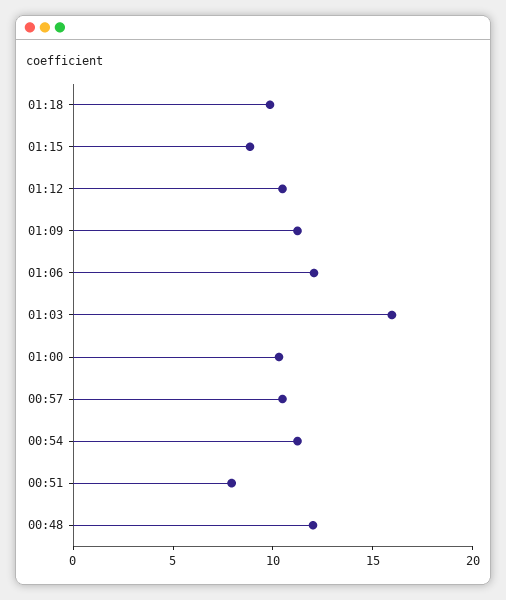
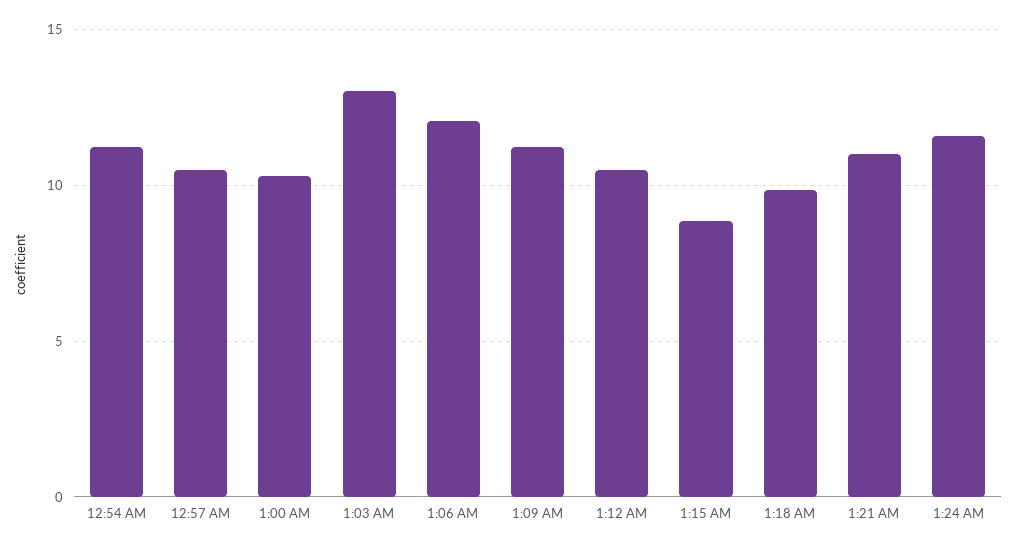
01:03: 16 -> 13
00:51: 8 -> none
00:48: 12 -> none
1:21 AM: none -> 11
1:24 AM: none -> 11.5

